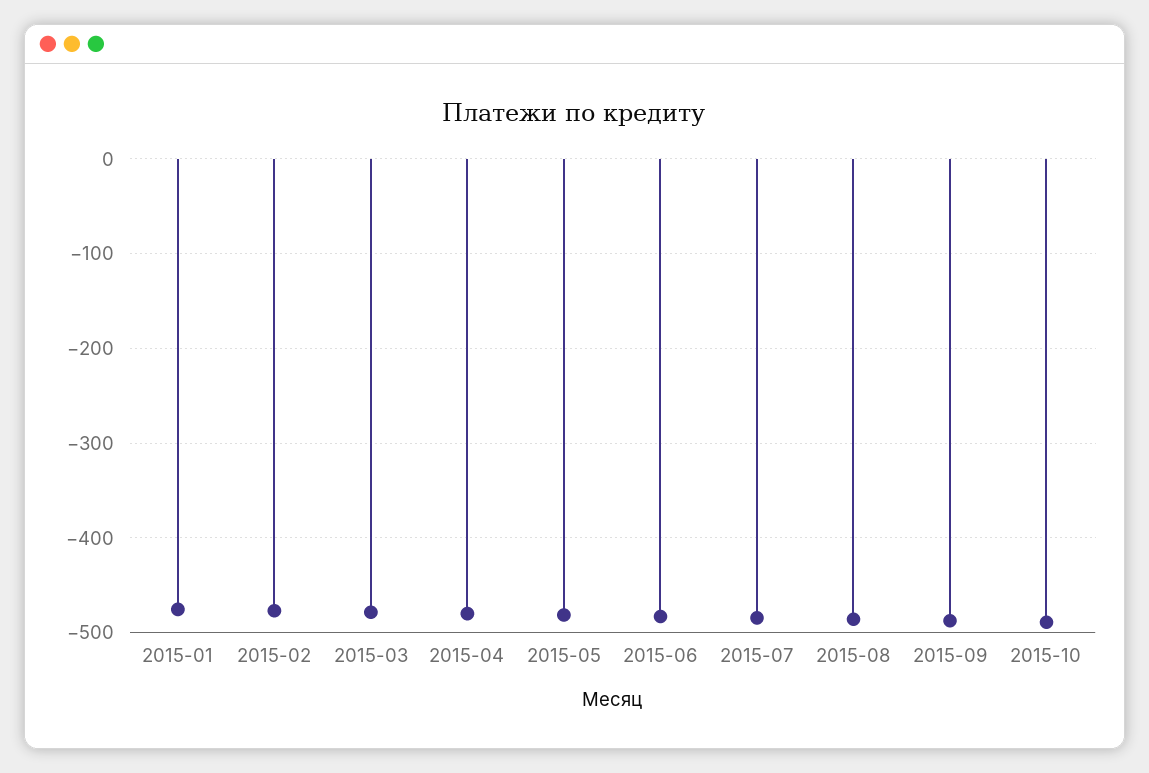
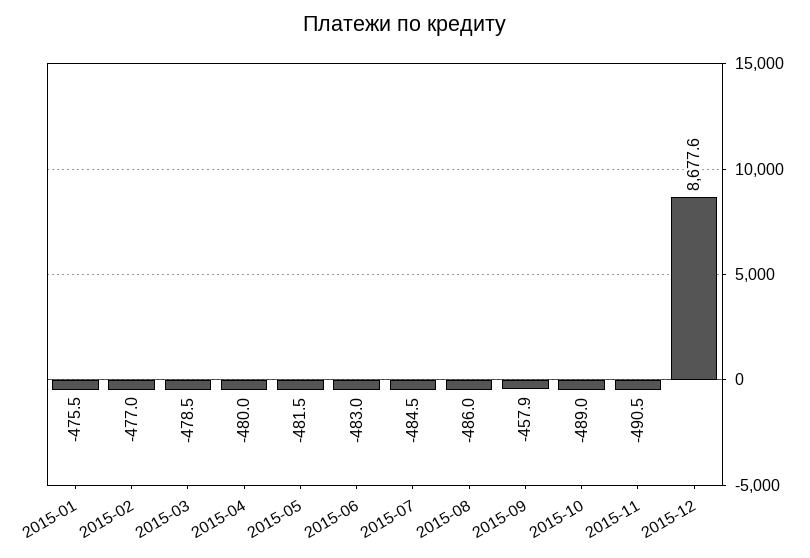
2015-09: -490 -> -457.9
2015-11: none -> -490.5
2015-12: none -> 8677.6

